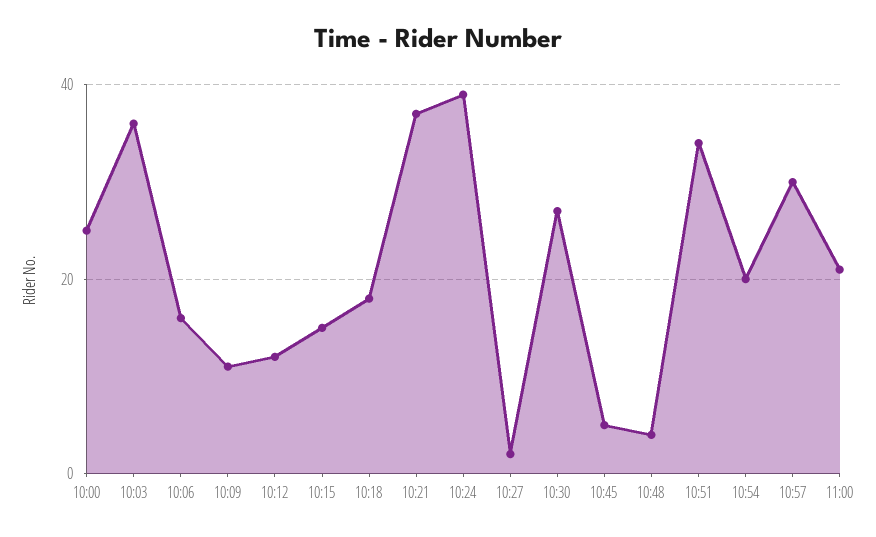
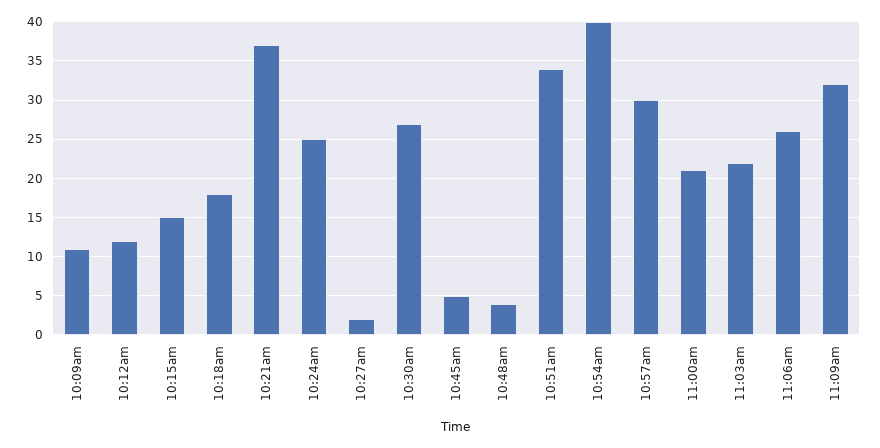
10:00: 25 -> none
10:03: 35 -> none
10:06: 15 -> none
10:24: 40 -> 25
10:54: 20 -> 40
11:03am: none -> 22
11:06am: none -> 26
11:09am: none -> 32

